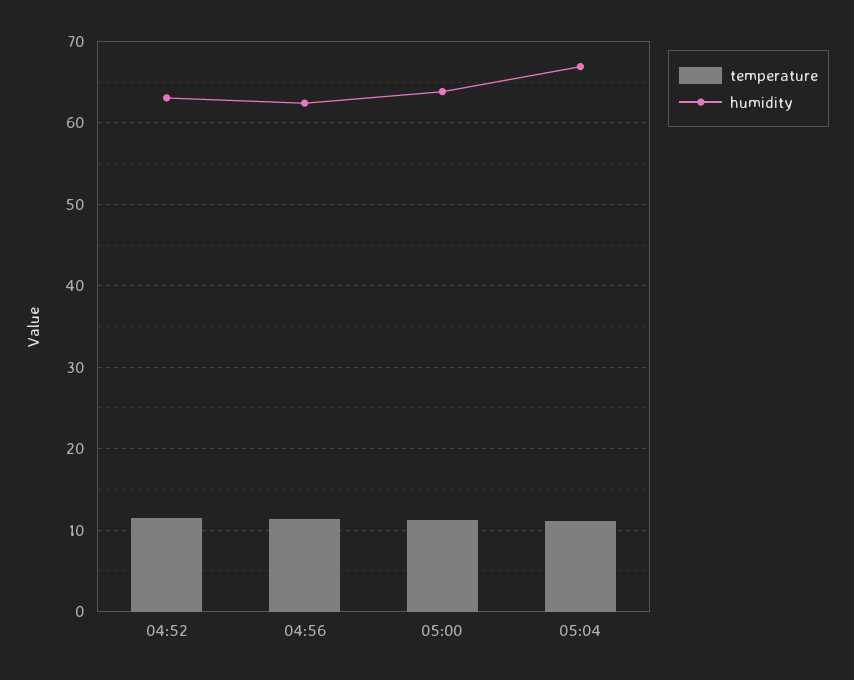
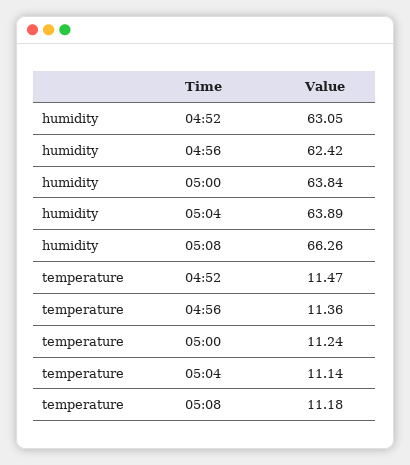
humidity, 05:04: 67 -> 63.89
humidity, 05:08: none -> 66.26
temperature, 05:08: none -> 11.18

